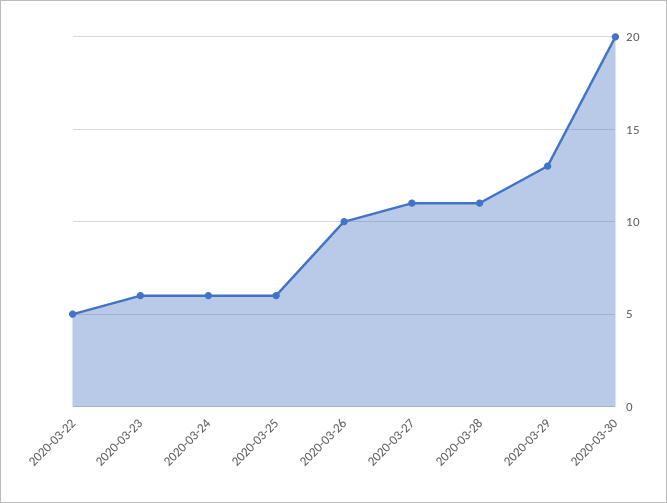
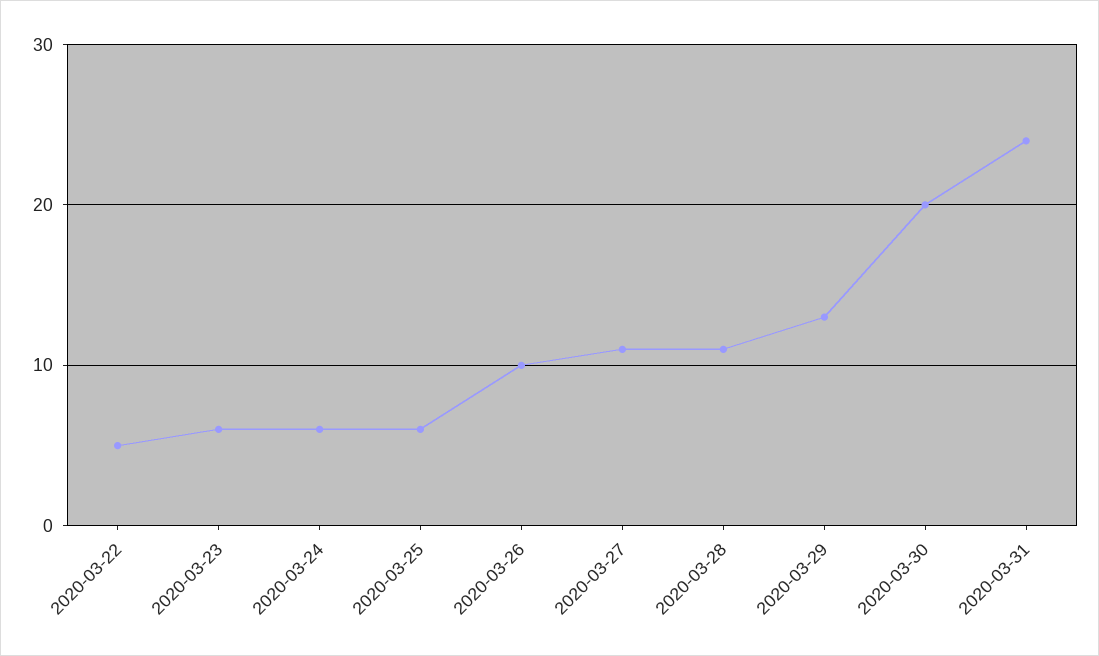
2020-03-31: none -> 24

